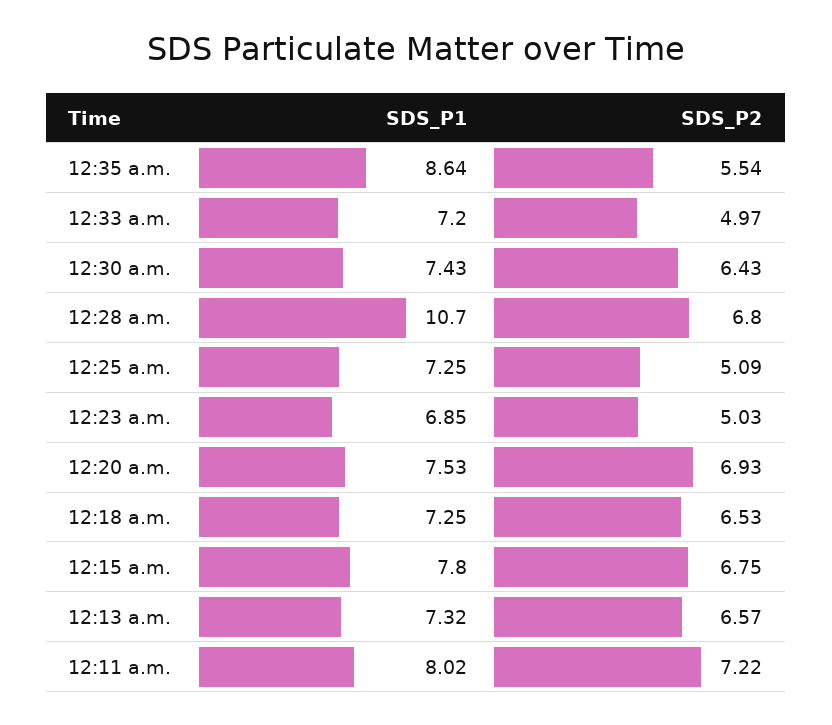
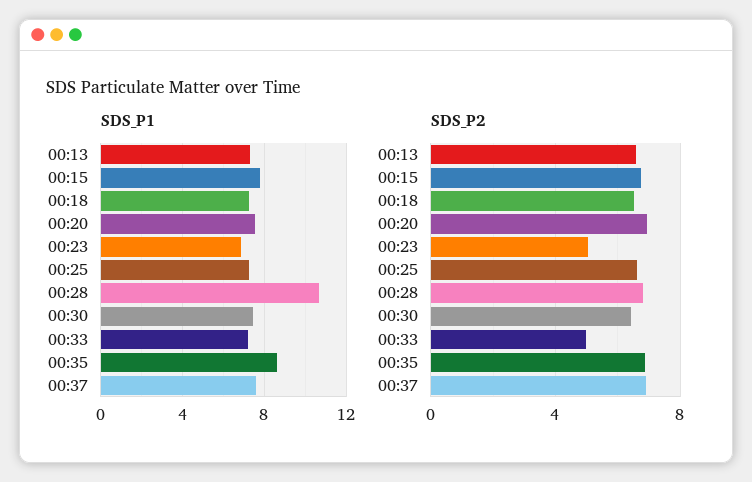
SDS_P2, 12:35 a.m.: 5.54 -> 7
SDS_P2, 12:25 a.m.: 5.09 -> 6.5
SDS_P1, 12:11 a.m.: 8.02 -> none
SDS_P2, 12:11 a.m.: 7.22 -> none
SDS_P1, 00:37: none -> 7.5
SDS_P2, 00:37: none -> 7

